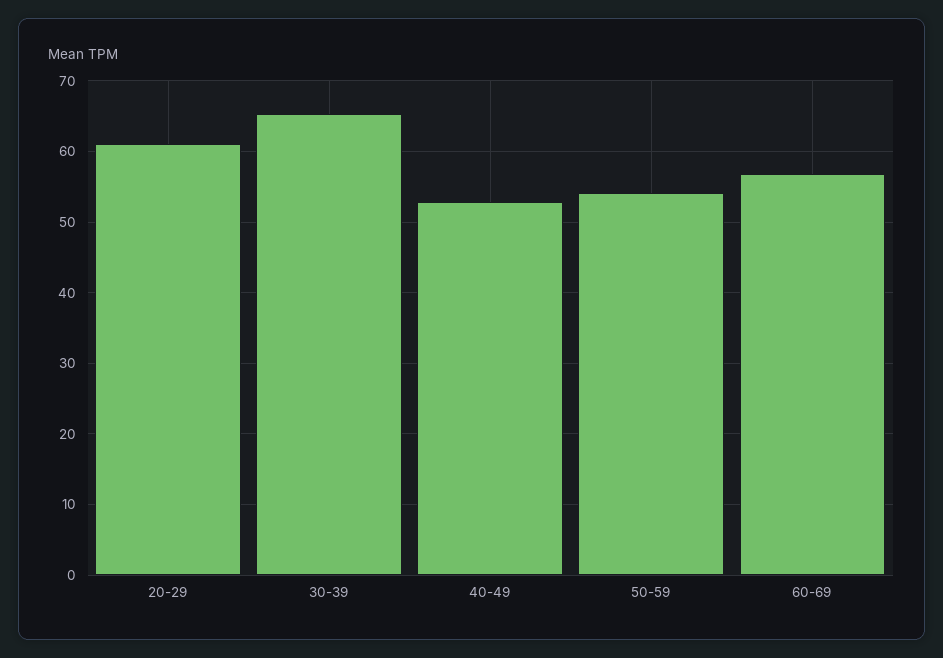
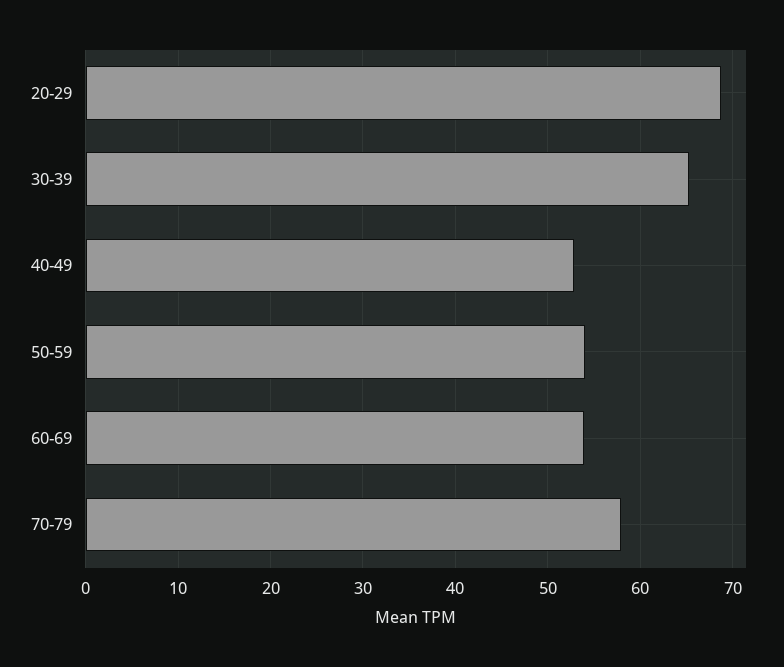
20-29: 61 -> 69
60-69: 57 -> 54
70-79: none -> 58

